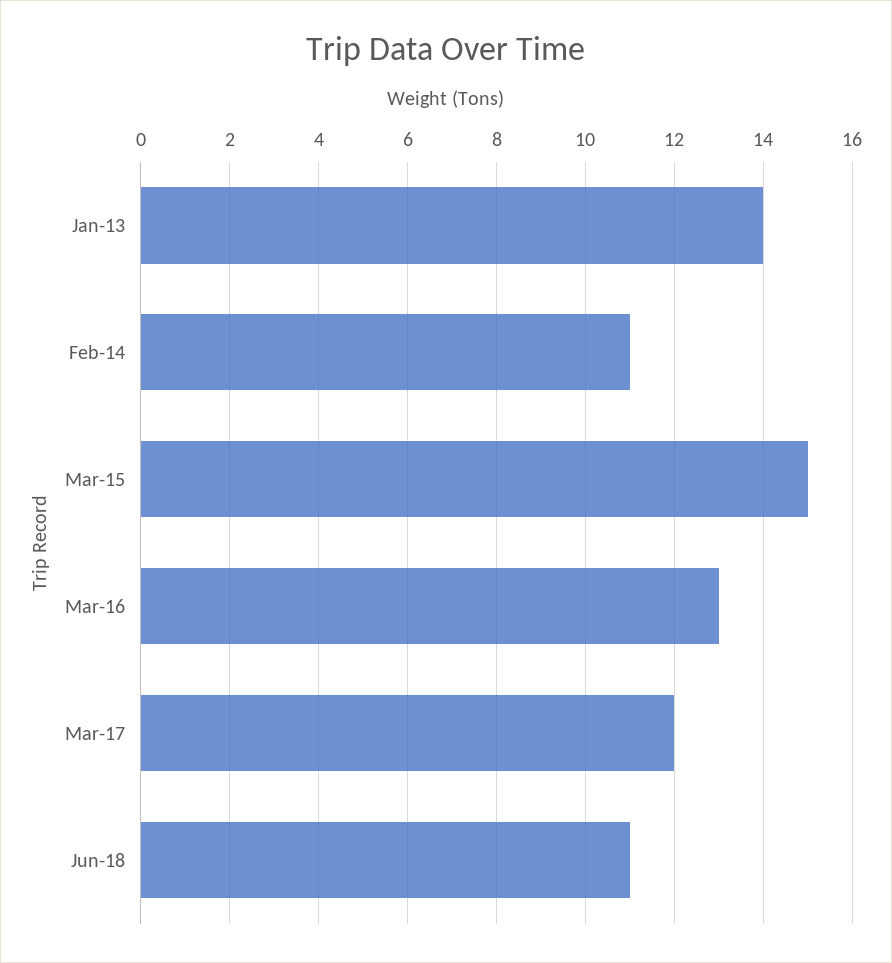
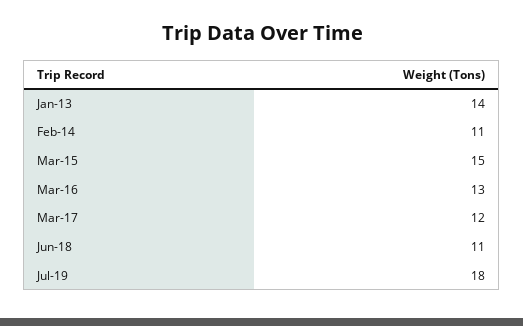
Jul-19: none -> 18

